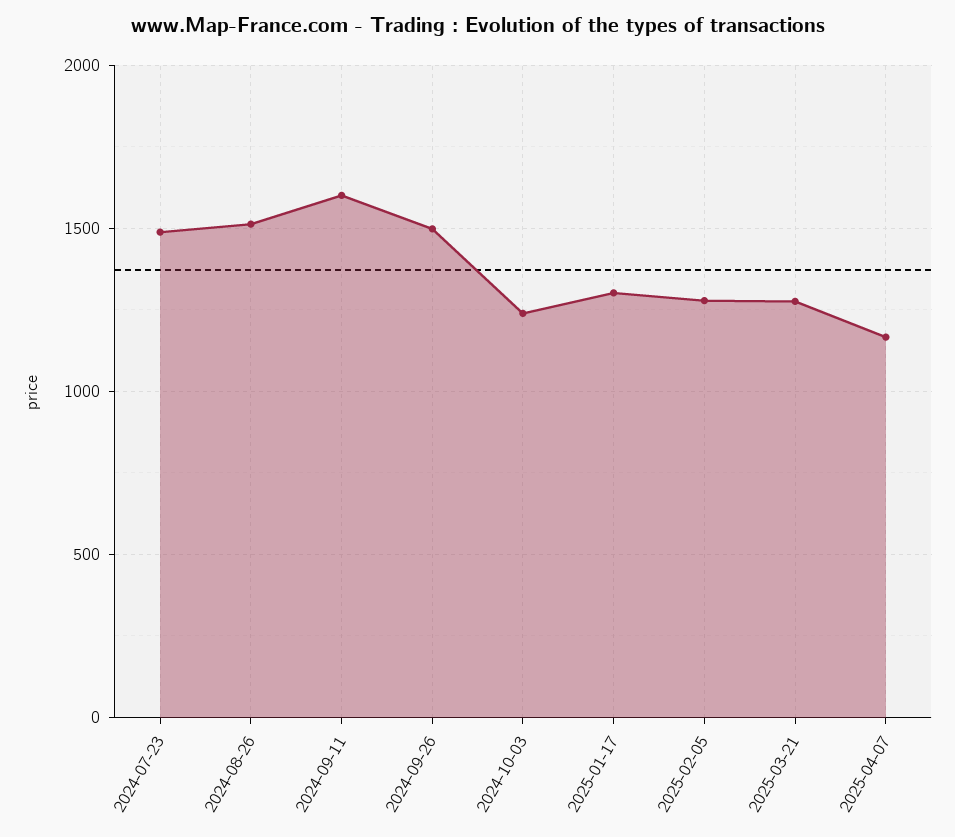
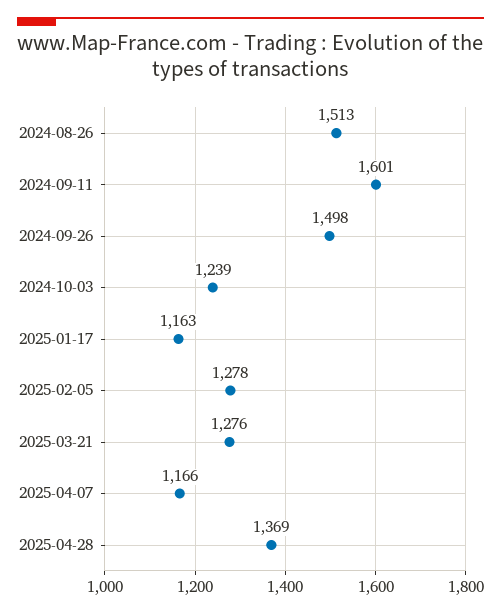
2024-07-23: 1500 -> none
2025-01-17: 1300 -> 1163
2025-04-28: none -> 1369

